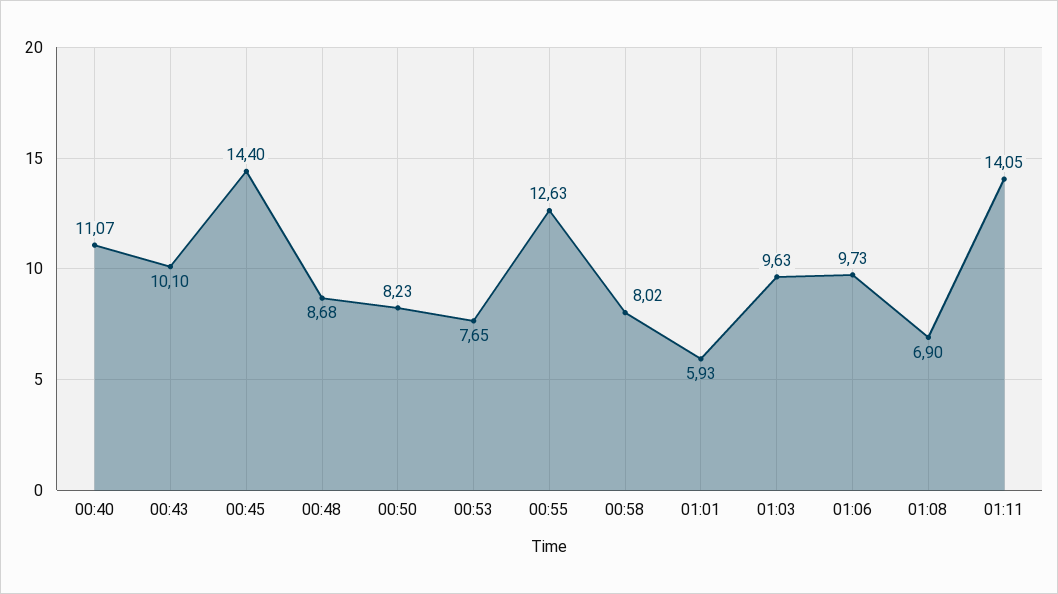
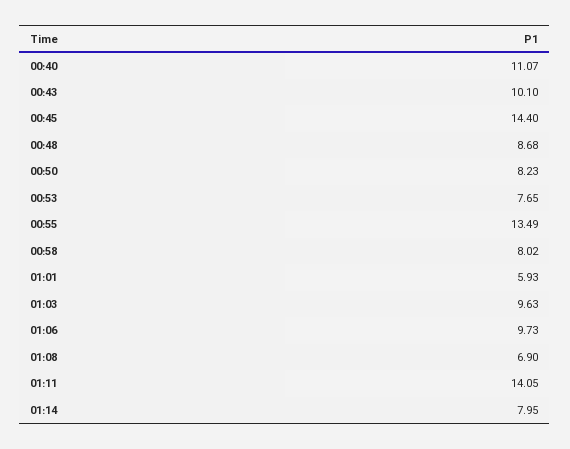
00:55: 12.63 -> 13.49
01:14: none -> 7.95

